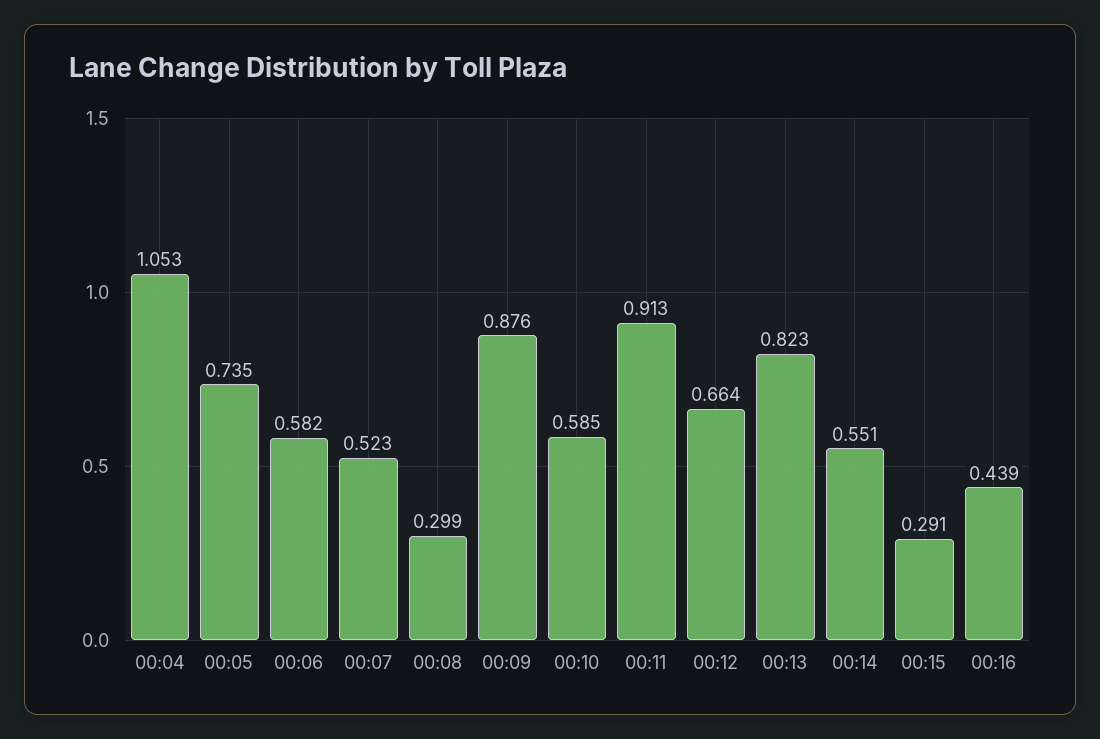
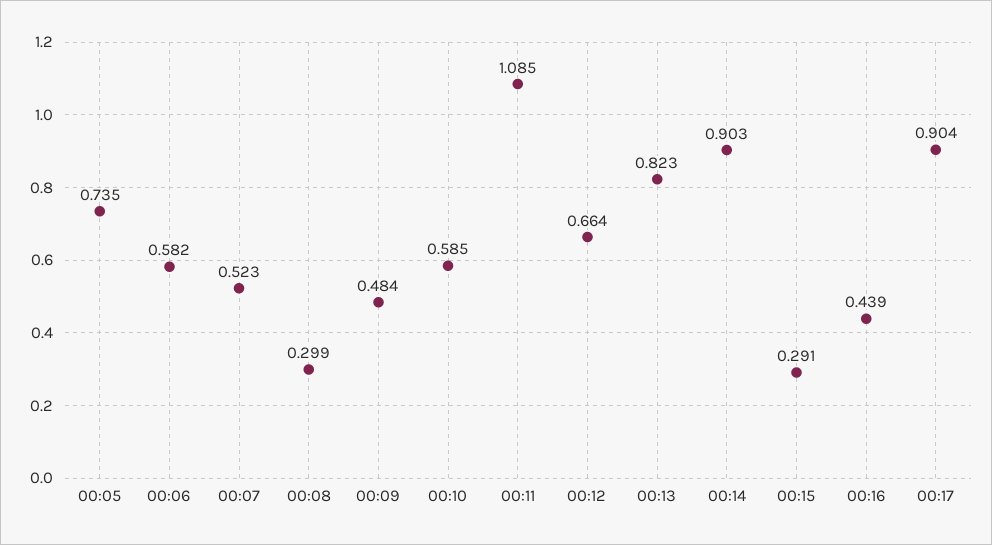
00:04: 1.053 -> none
00:09: 0.876 -> 0.484
00:11: 0.913 -> 1.085
00:14: 0.551 -> 0.903
00:17: none -> 0.904

